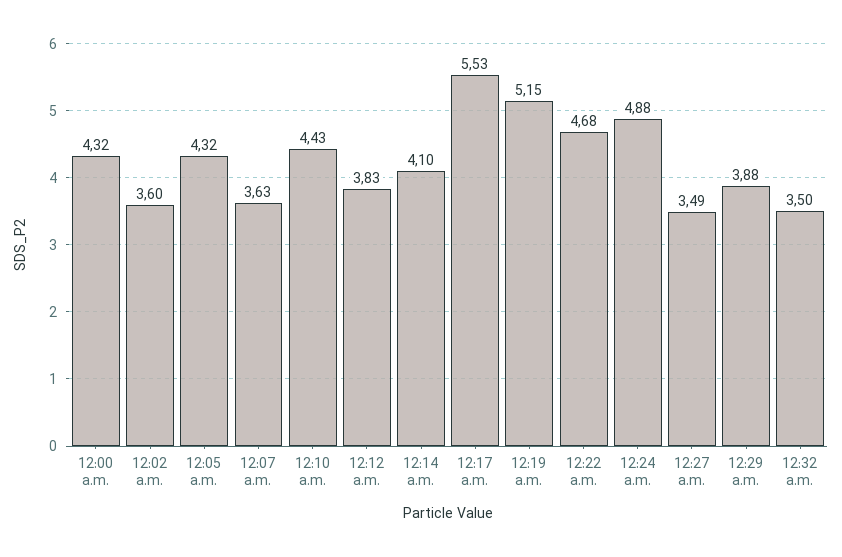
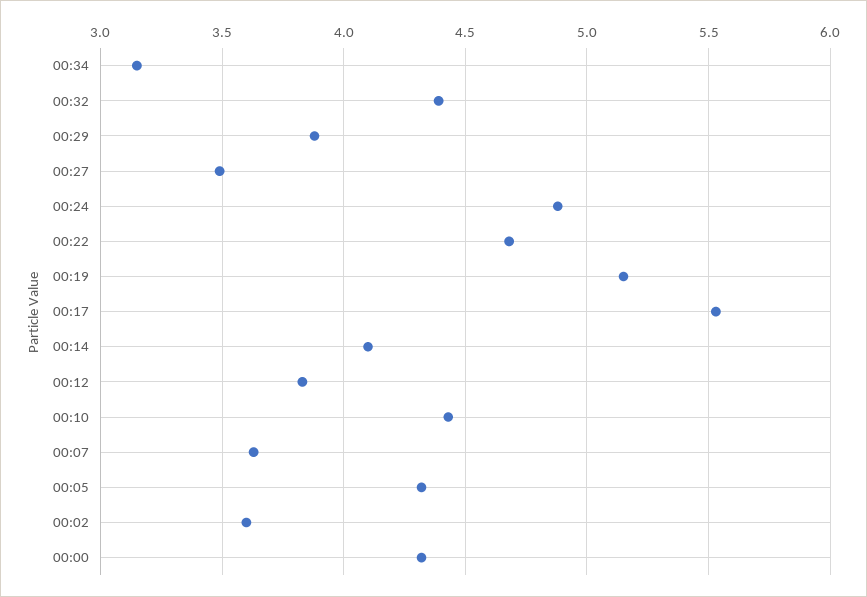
12:32 a.m.: 3.5 -> 4.4
00:34: none -> 3.15

